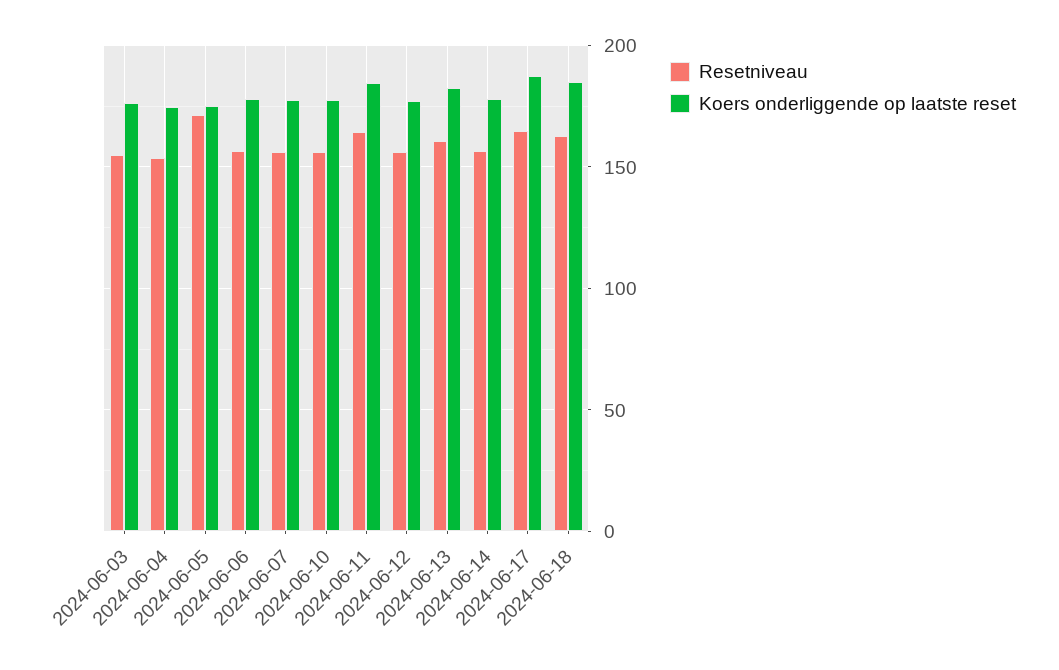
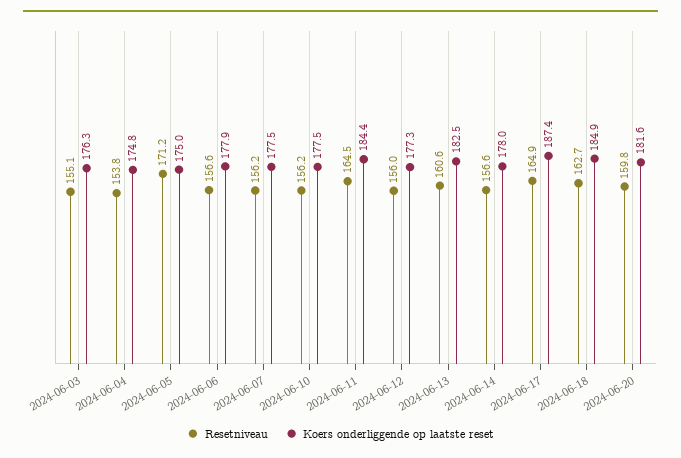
Resetniveau, 2024-06-20: none -> 159.8
Koers onderliggende op laatste reset, 2024-06-20: none -> 181.6

